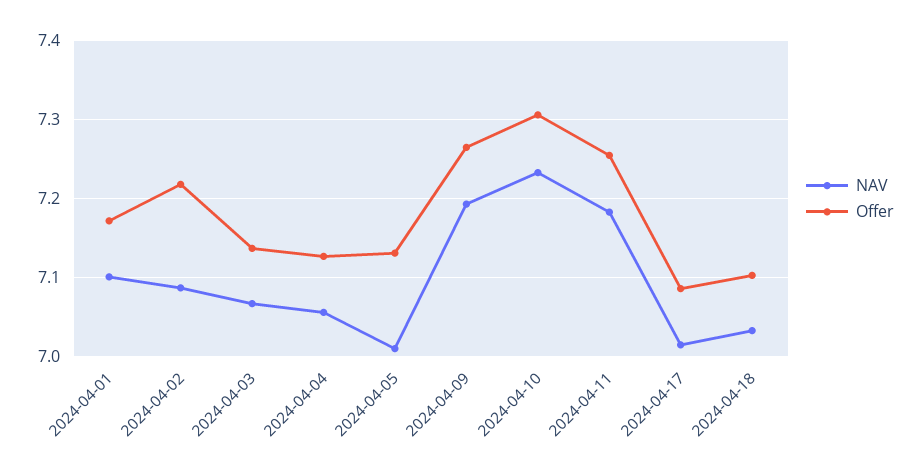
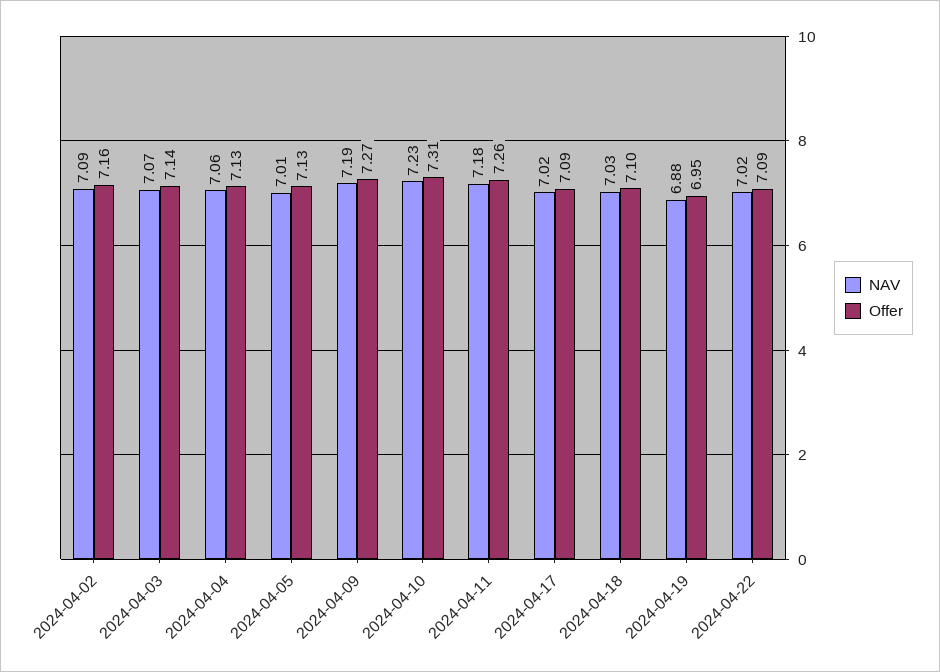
NAV, 2024-04-01: 7.1 -> none
Offer, 2024-04-01: 7.17 -> none
Offer, 2024-04-02: 7.22 -> 7.16
NAV, 2024-04-19: none -> 6.88
Offer, 2024-04-19: none -> 6.95
NAV, 2024-04-22: none -> 7.02
Offer, 2024-04-22: none -> 7.09

